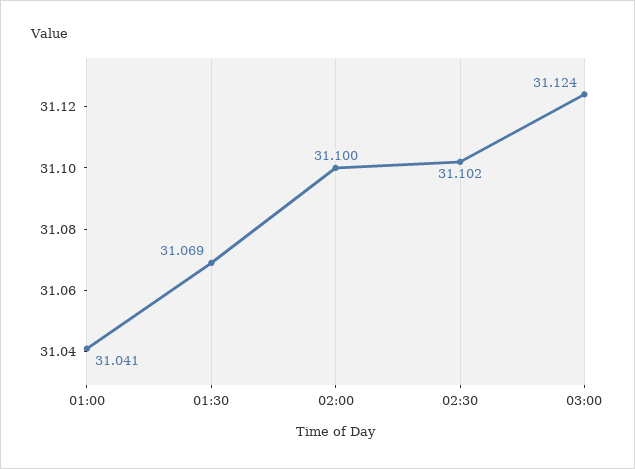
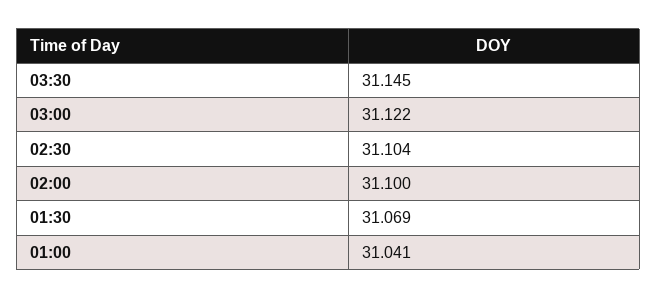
02:30: 31.102 -> 31.104
03:00: 31.124 -> 31.122
03:30: none -> 31.145

